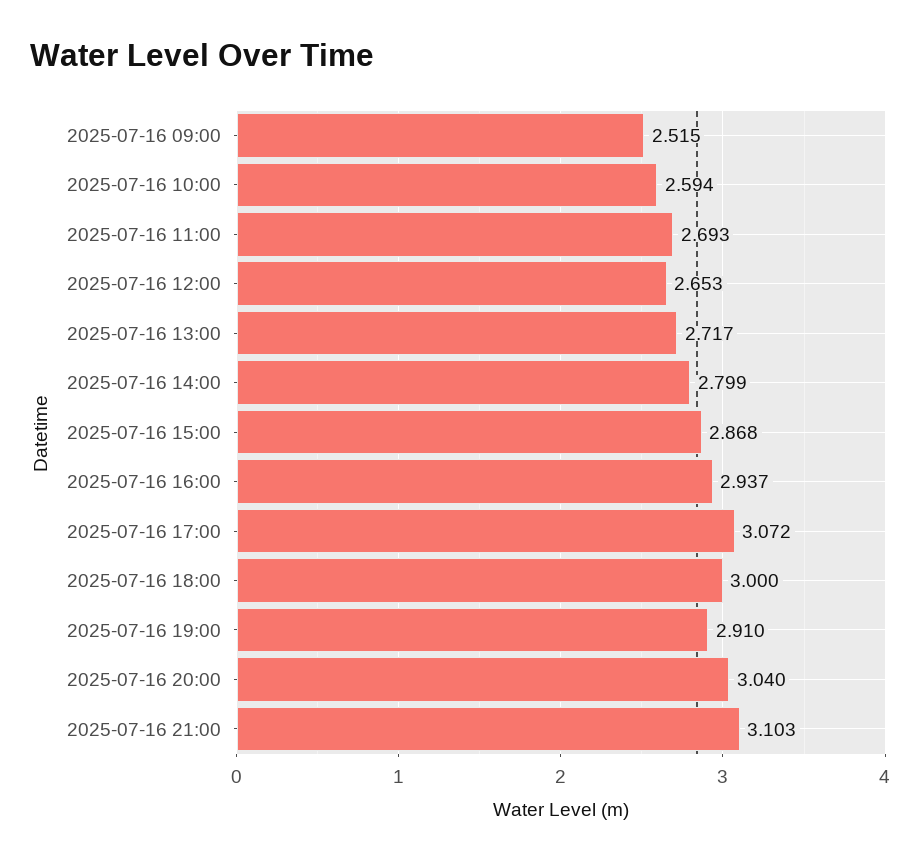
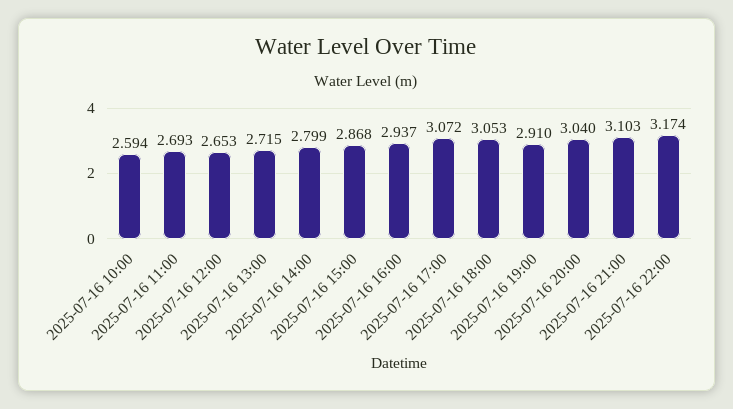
2025-07-16 09:00: 2.515 -> none
2025-07-16 13:00: 2.717 -> 2.715
2025-07-16 18:00: 3 -> 3.053
2025-07-16 22:00: none -> 3.174

